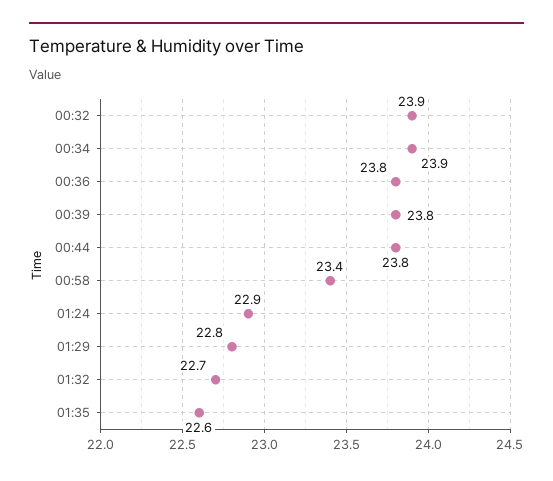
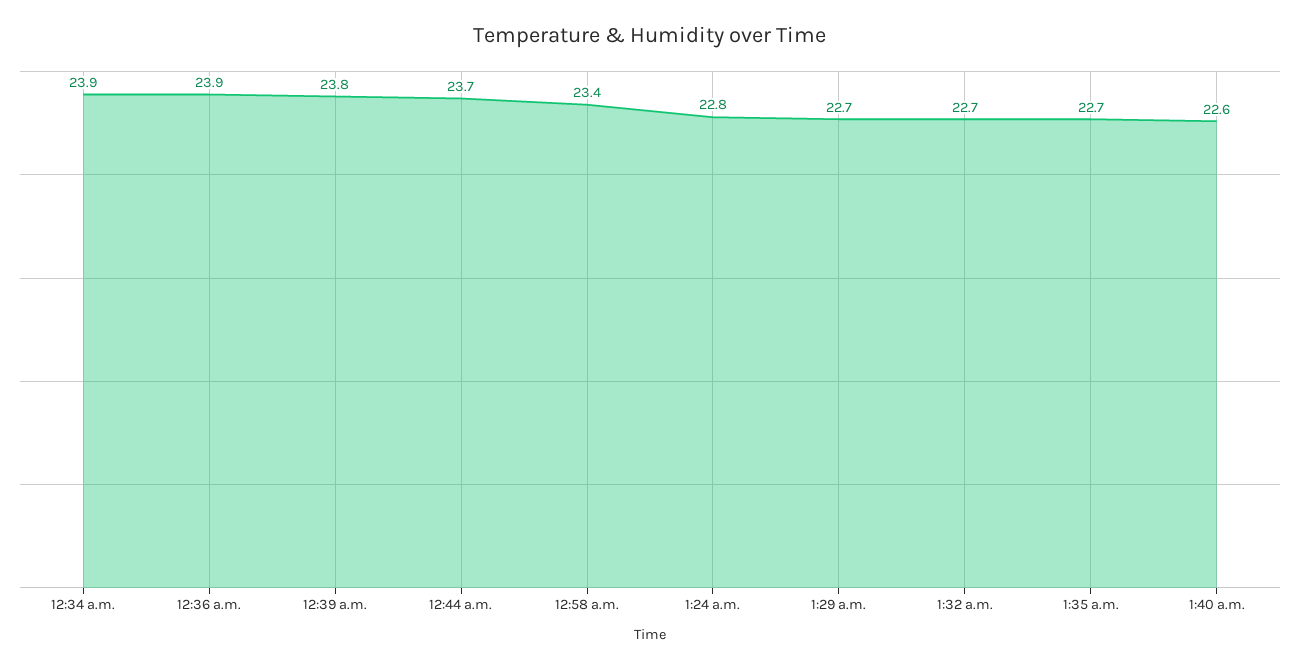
00:32: 23.9 -> none
00:36: 23.8 -> 23.9
00:44: 23.8 -> 23.7
01:24: 22.9 -> 22.8
01:29: 22.8 -> 22.7
01:35: 22.6 -> 22.7
1:40 a.m.: none -> 22.6

